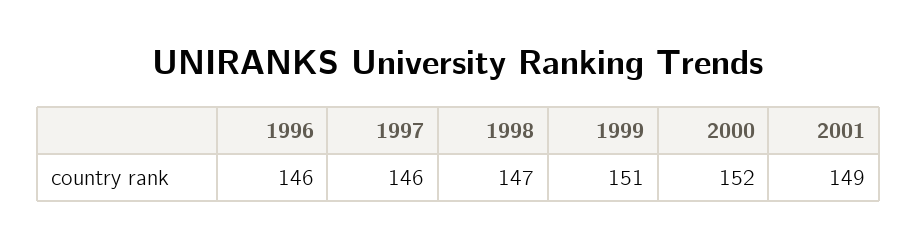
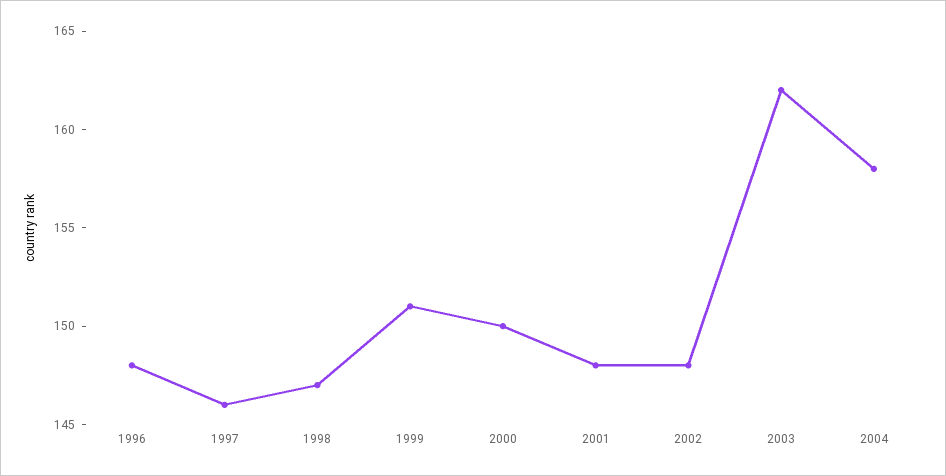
1996: 146 -> 148
2000: 152 -> 150
2001: 149 -> 148
2002: none -> 148
2003: none -> 162
2004: none -> 158

